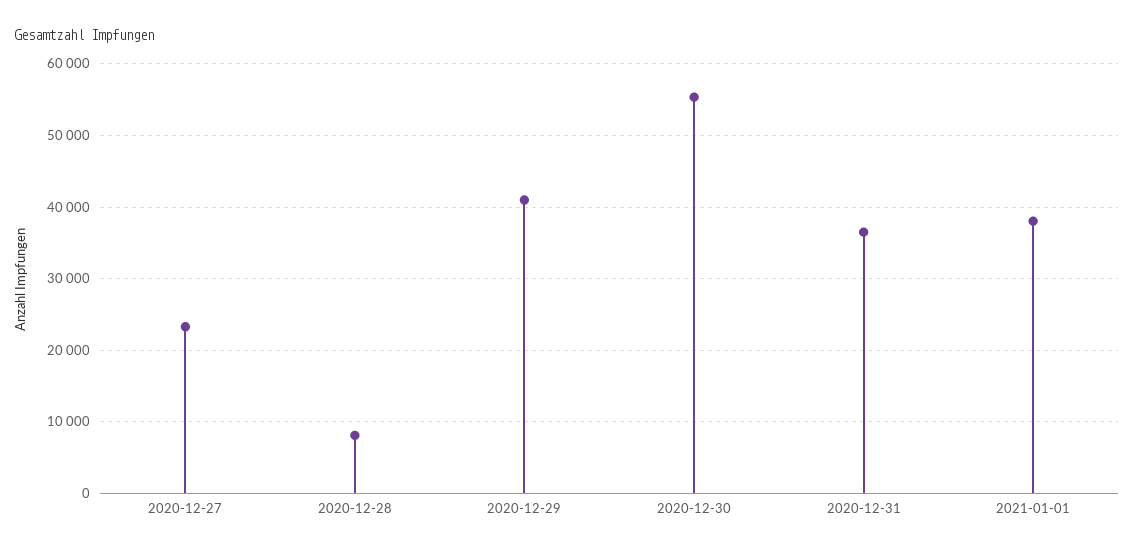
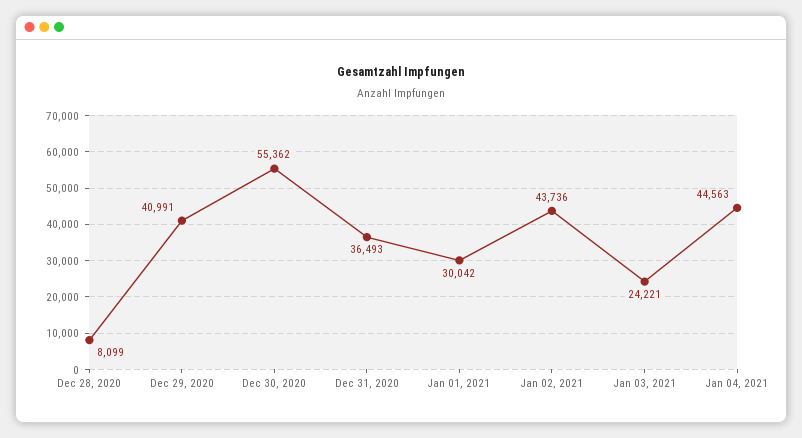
2020-12-27: 23000 -> none
2021-01-01: 38000 -> 30042
Jan 02, 2021: none -> 43736
Jan 03, 2021: none -> 24221
Jan 04, 2021: none -> 44563

